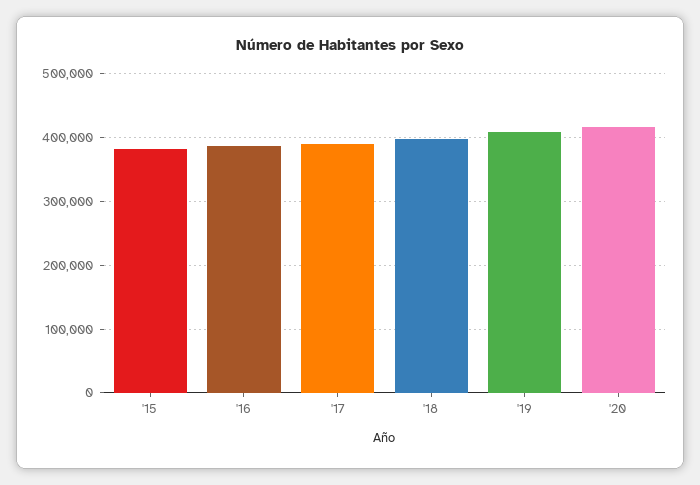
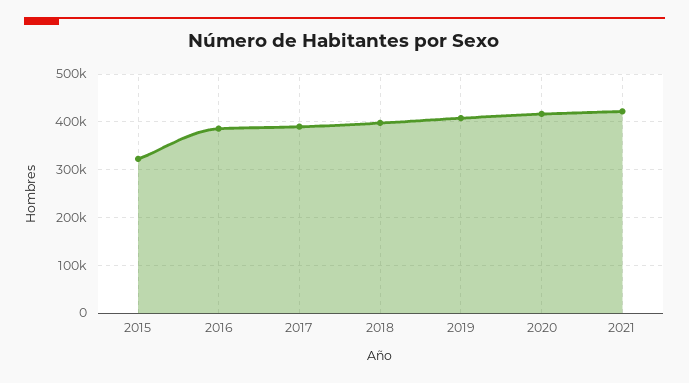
'15: 380000 -> 320000
2021: none -> 420000

